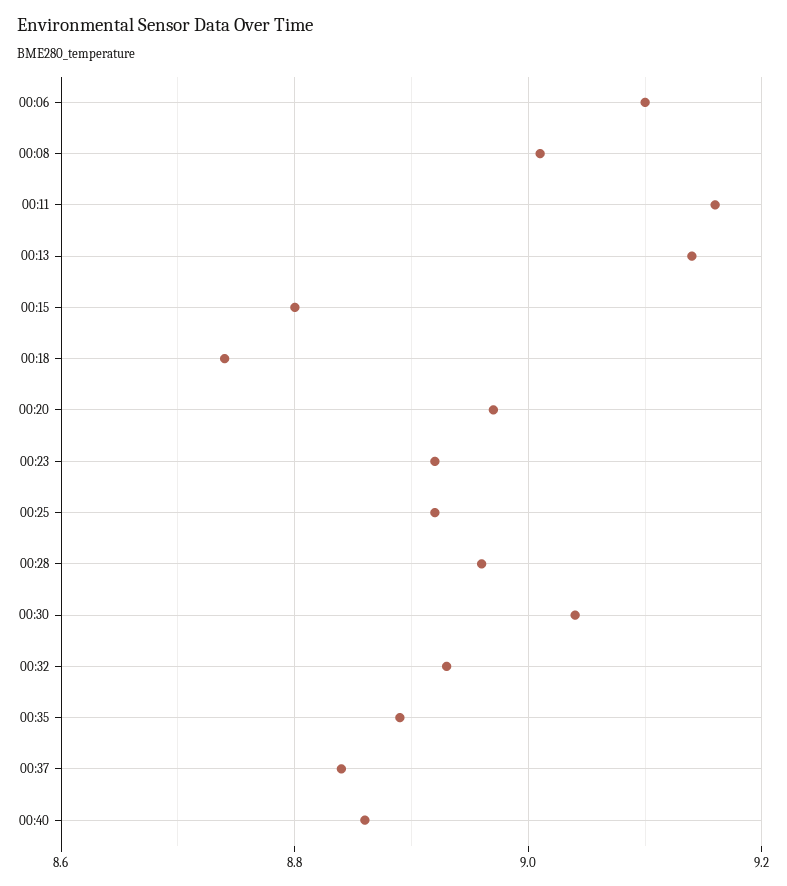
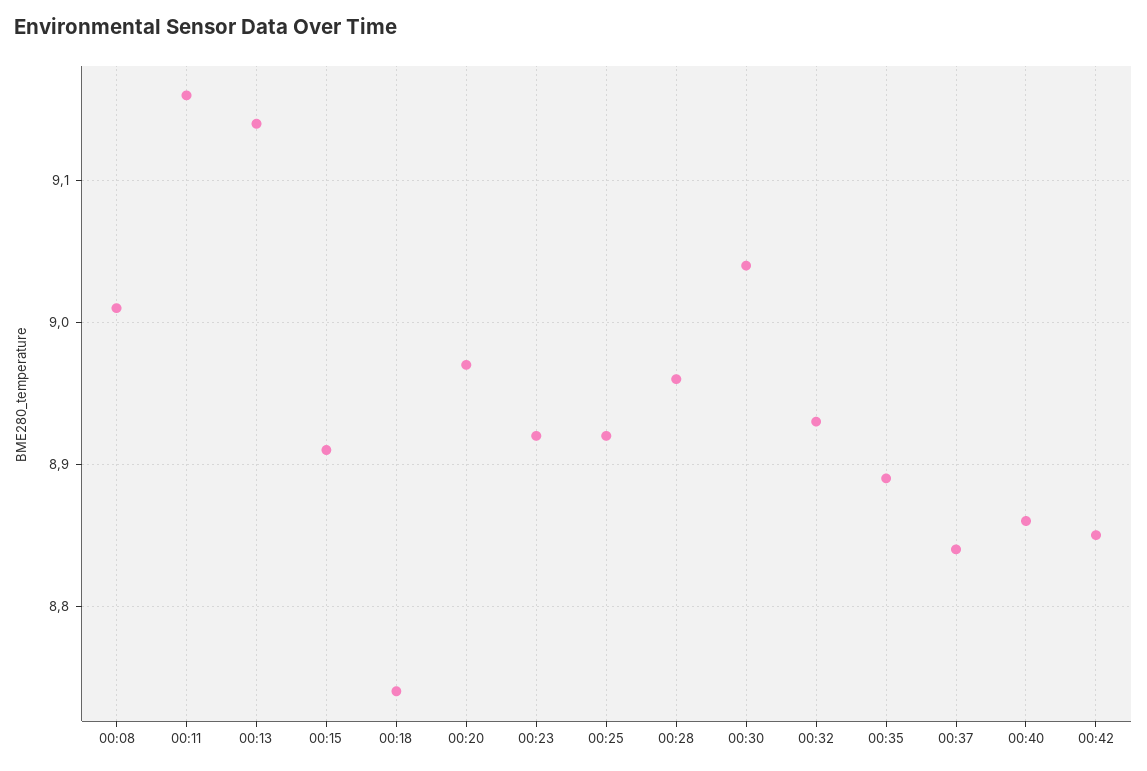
00:06: 9.1 -> none
00:15: 8.8 -> 8.91
00:42: none -> 8.85

